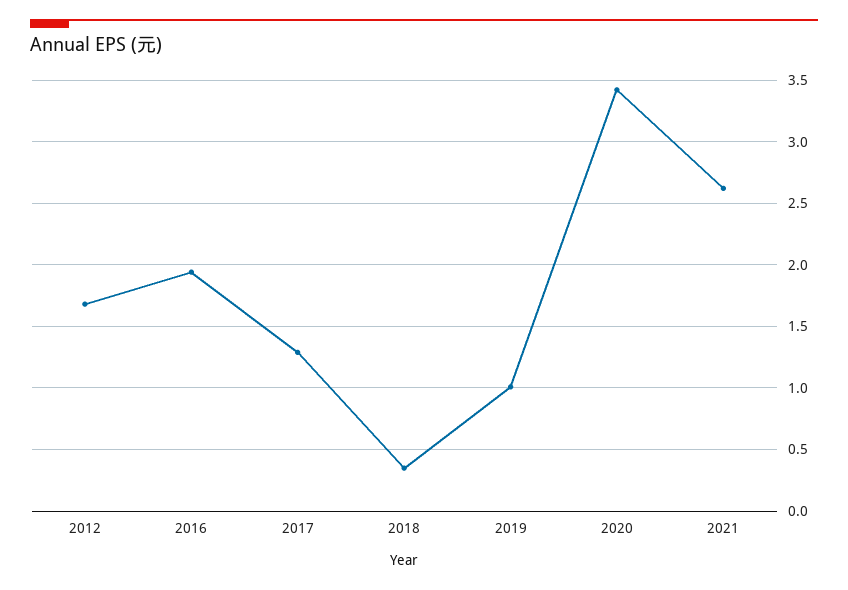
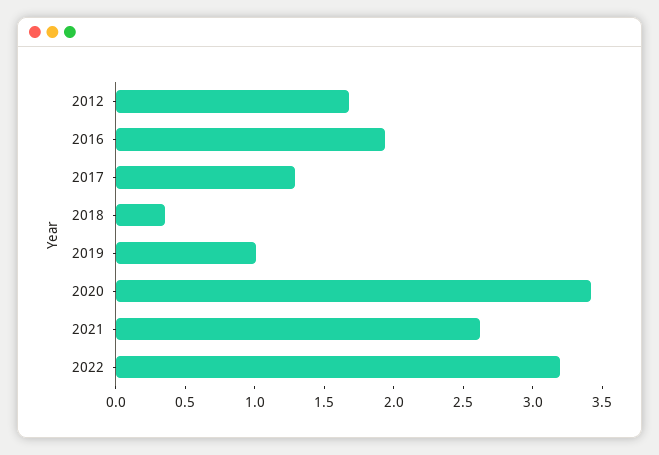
2022: none -> 3.2

